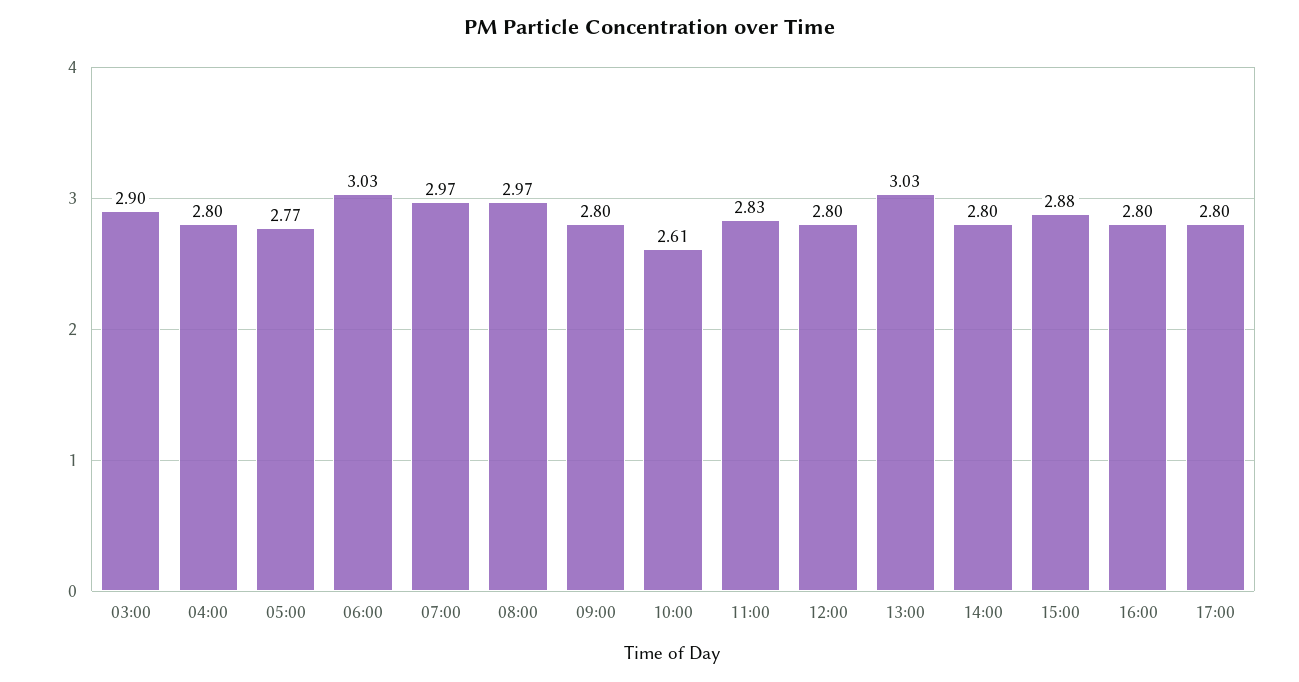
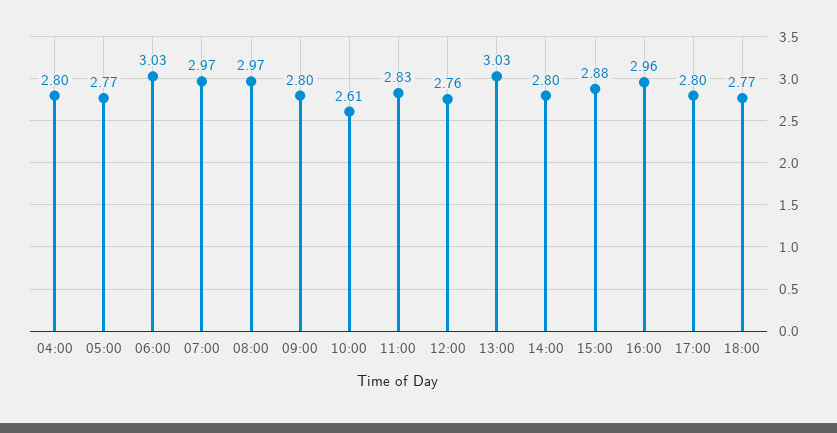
03:00: 2.9 -> none
12:00: 2.8 -> 2.76
16:00: 2.8 -> 2.96
18:00: none -> 2.77

